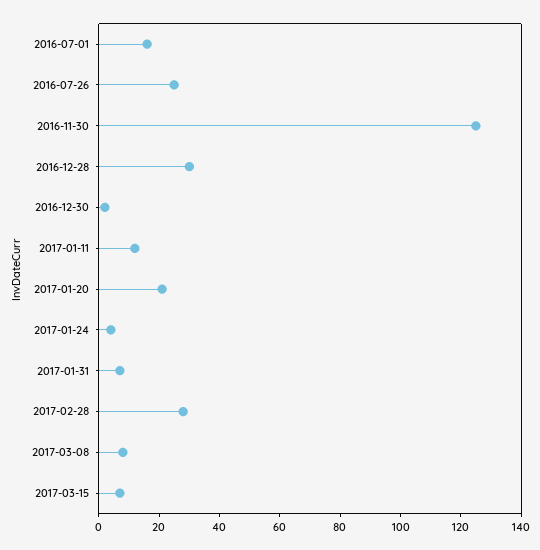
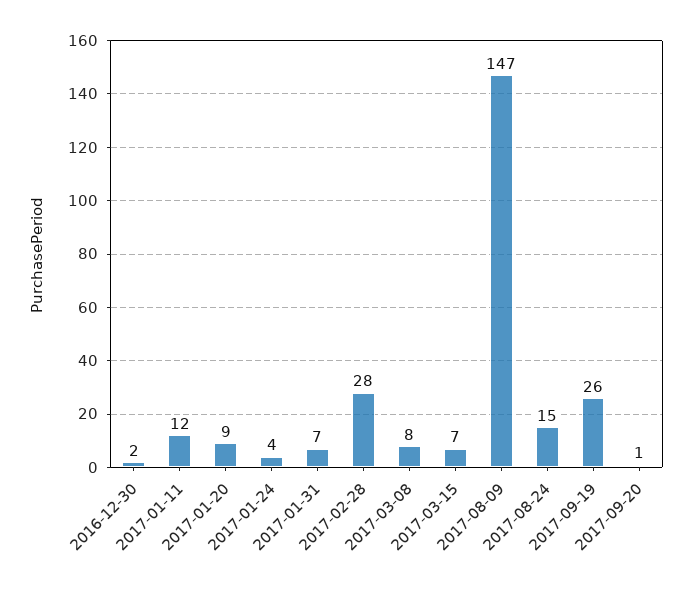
2016-07-01: 15 -> none
2016-07-26: 25 -> none
2016-11-30: 125 -> none
2016-12-28: 30 -> none
2017-01-20: 20 -> 9
2017-08-09: none -> 147
2017-08-24: none -> 15
2017-09-19: none -> 26
2017-09-20: none -> 1

